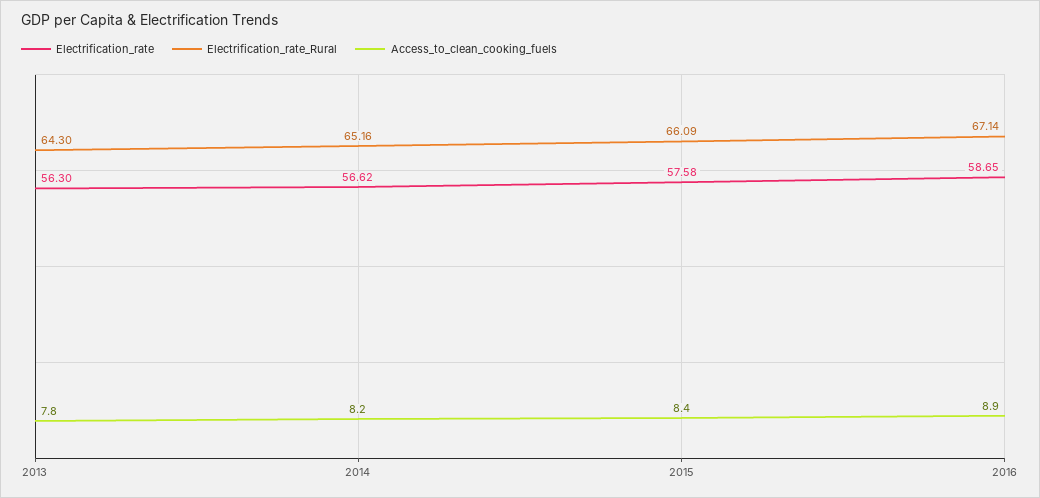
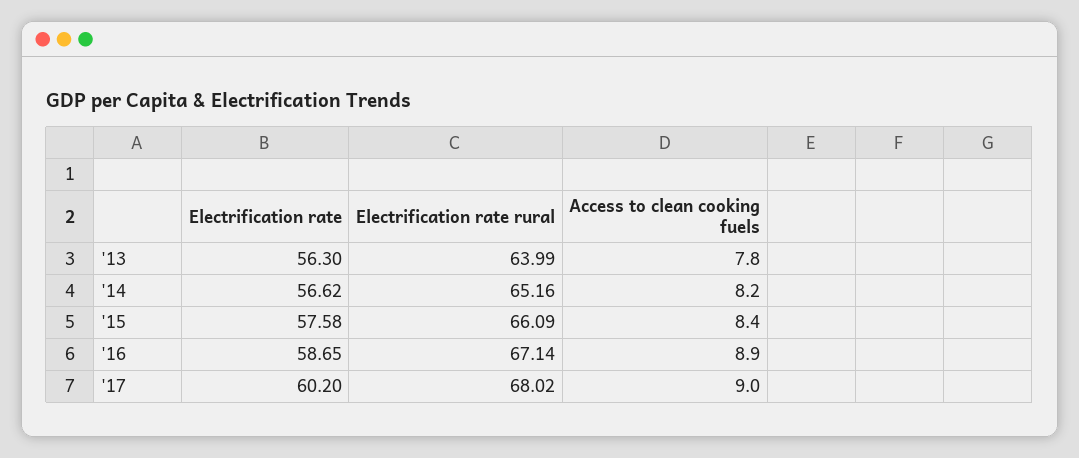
Electrification_rate_Rural, 2013: 64.3 -> 63.99
Electrification_rate, '17: none -> 60.2
Electrification_rate_Rural, '17: none -> 68.02
Access_to_clean_cooking_fuels, '17: none -> 9

